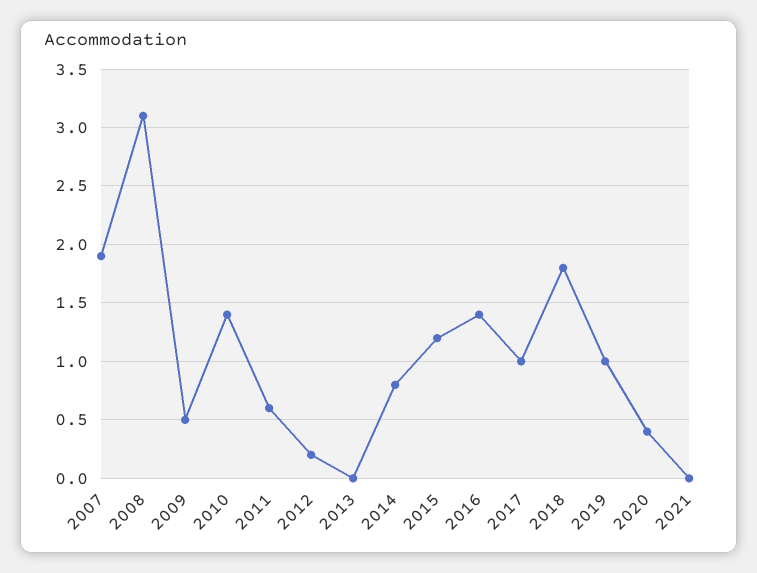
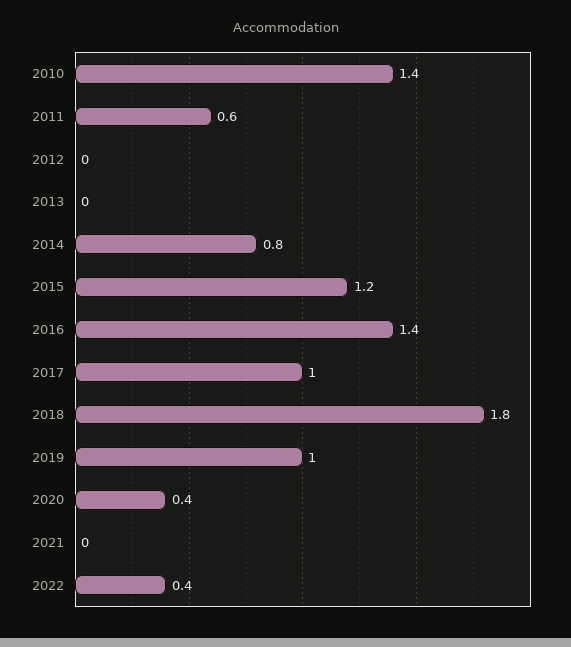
2007: 1.9 -> none
2008: 3.1 -> none
2009: 0.5 -> none
2012: 0.2 -> 0
2022: none -> 0.4

